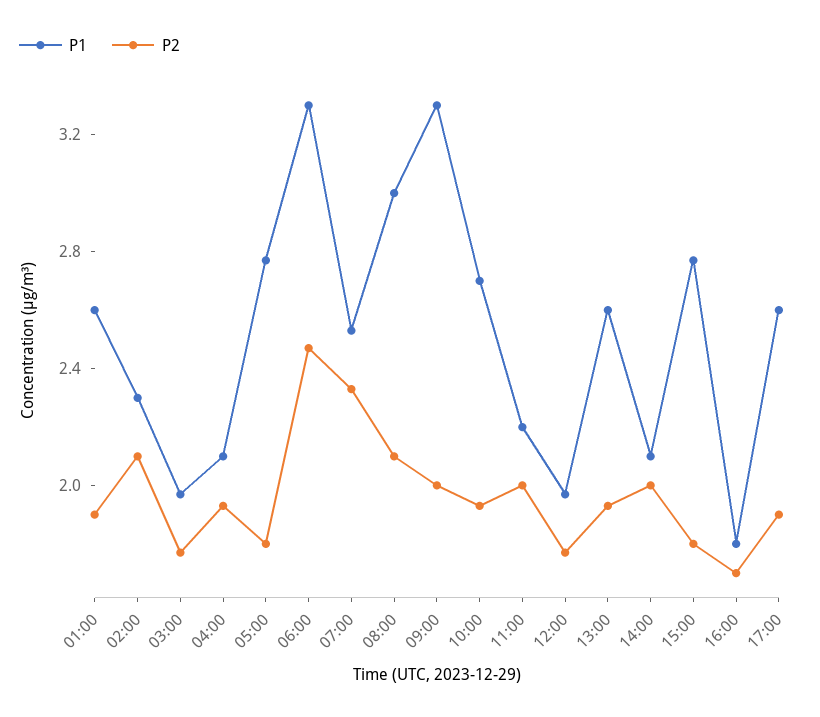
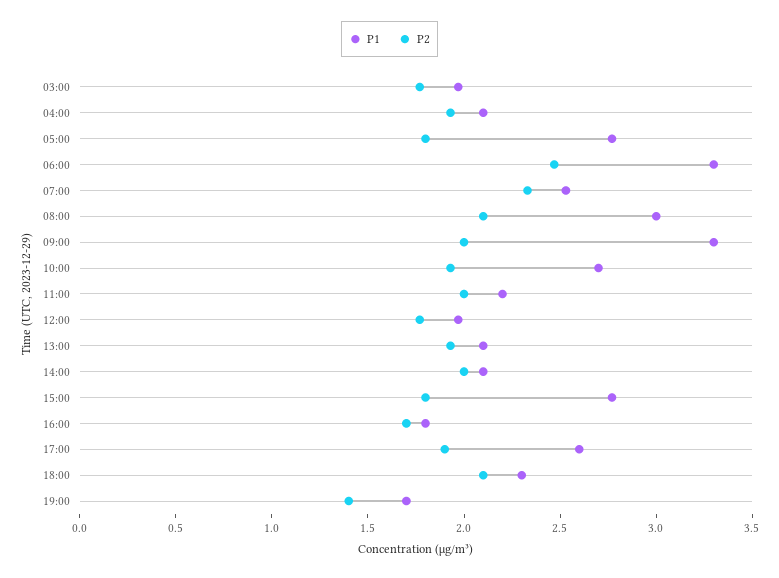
P1, 01:00: 2.6 -> none
P2, 01:00: 1.9 -> none
P1, 02:00: 2.3 -> none
P2, 02:00: 2.1 -> none
P1, 13:00: 2.6 -> 2.1
P1, 18:00: none -> 2.3
P2, 18:00: none -> 2.1
P1, 19:00: none -> 1.7
P2, 19:00: none -> 1.4

